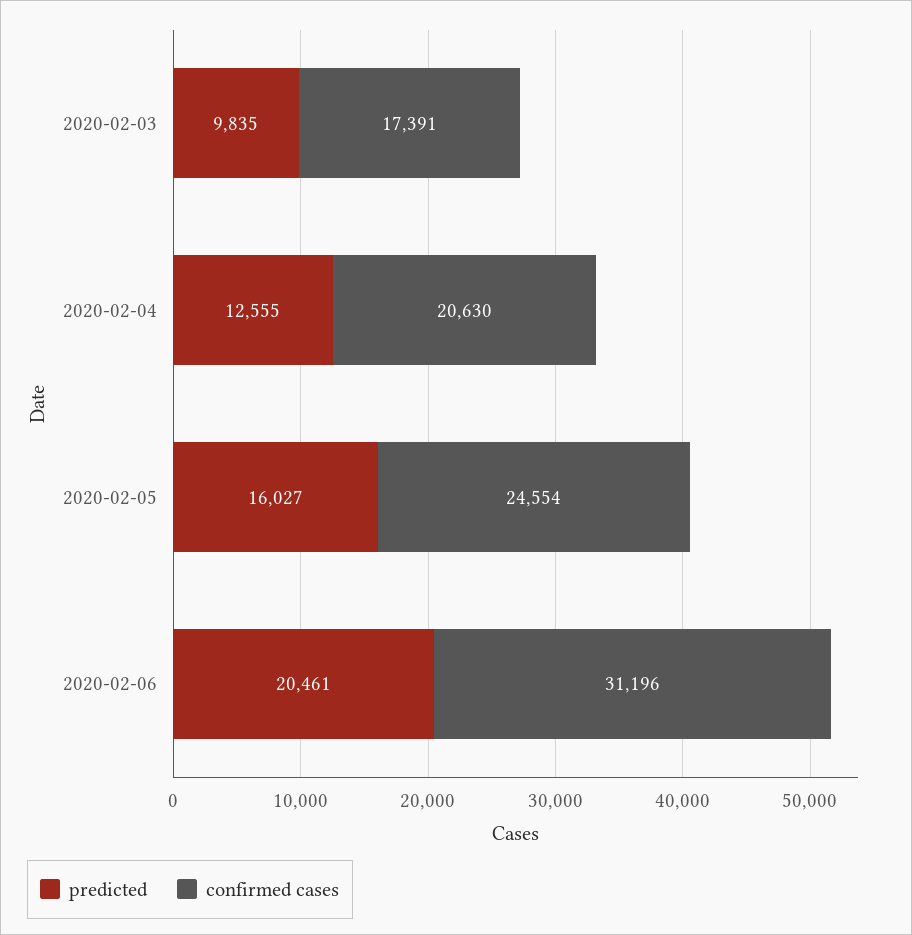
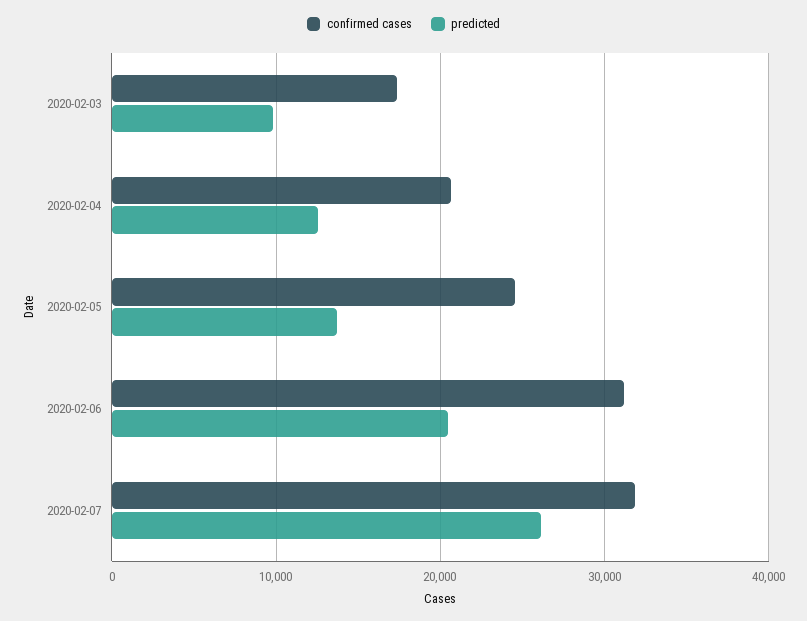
predicted, 2020-02-05: 16027 -> 14000
confirmed cases, 2020-02-07: none -> 32000
predicted, 2020-02-07: none -> 26000

